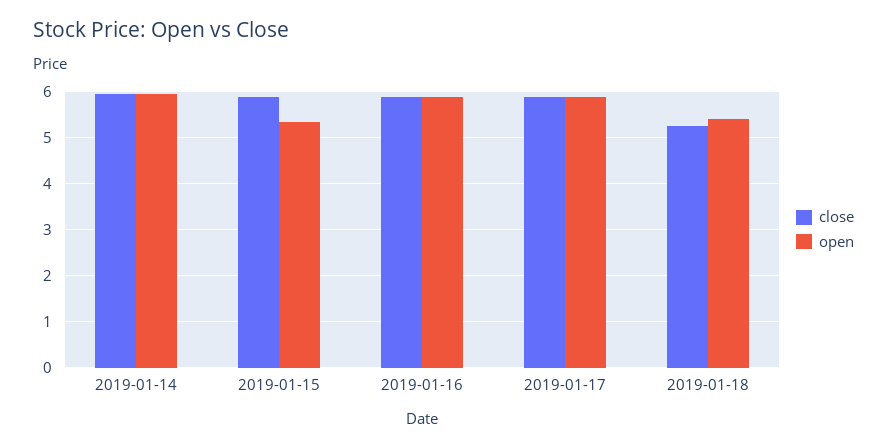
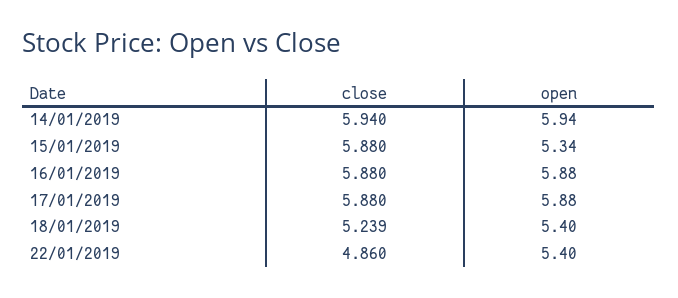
close, 22/01/2019: none -> 4.86
open, 22/01/2019: none -> 5.4

